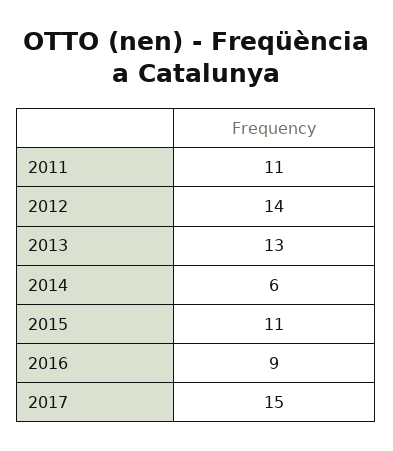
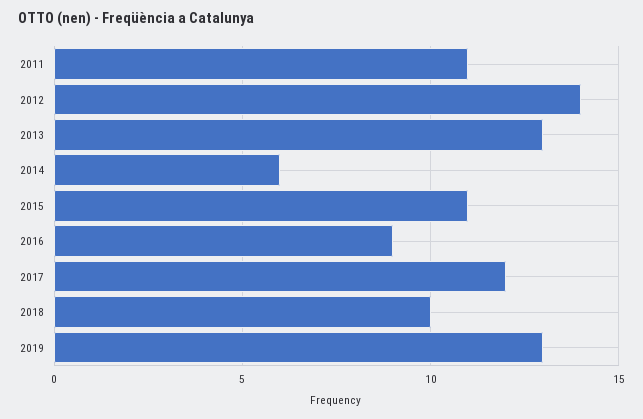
2017: 15 -> 12
2018: none -> 10
2019: none -> 13

